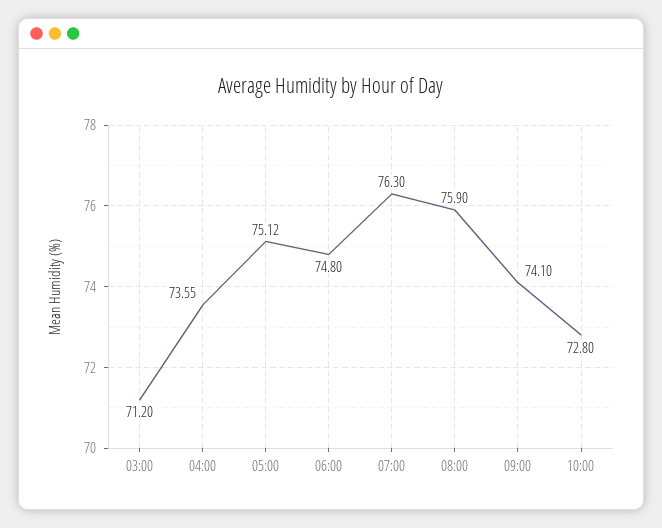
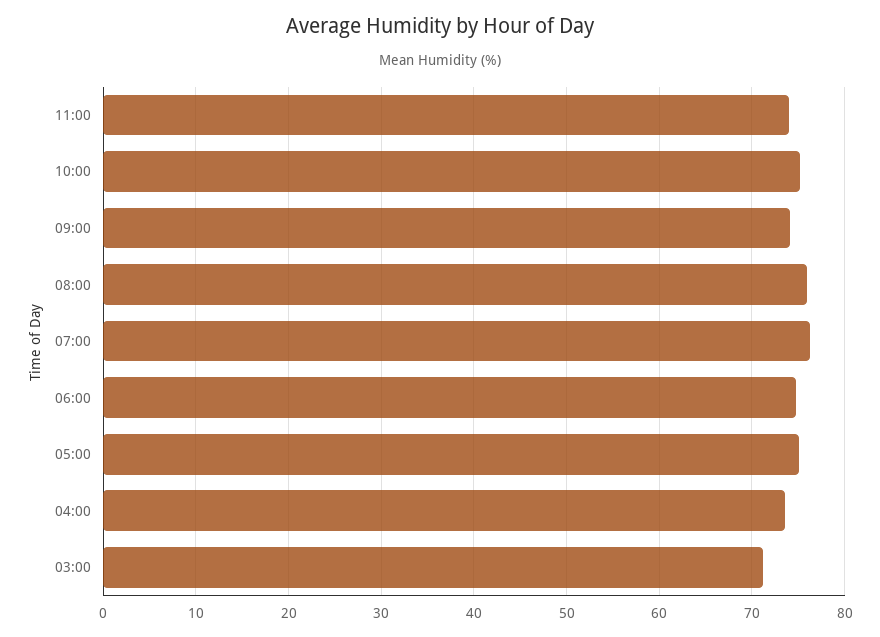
10:00: 72.8 -> 75
11:00: none -> 74

